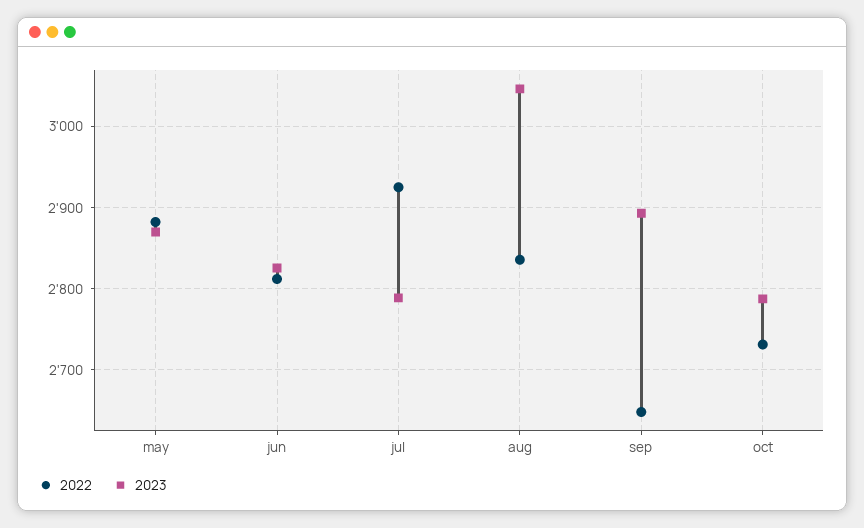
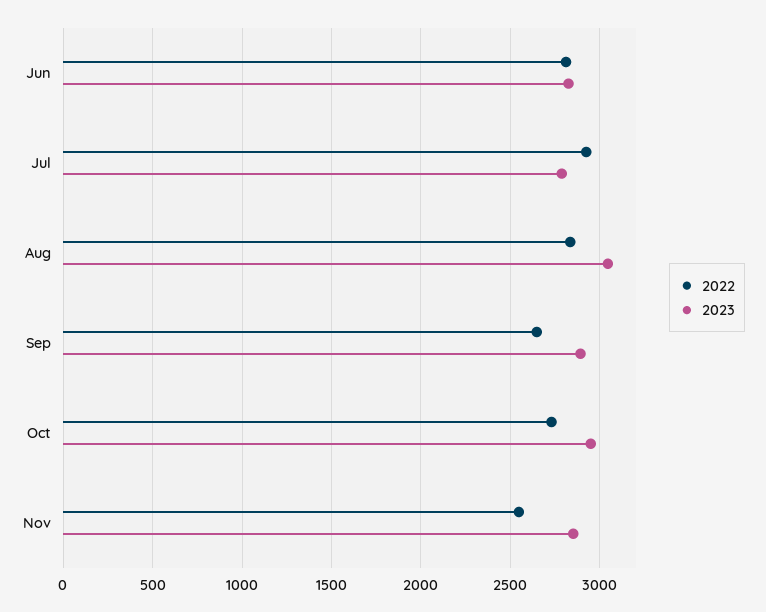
2022, may: 2880 -> none
2023, may: 2870 -> none
2023, oct: 2790 -> 2950
2022, Nov: none -> 2550
2023, Nov: none -> 2850

